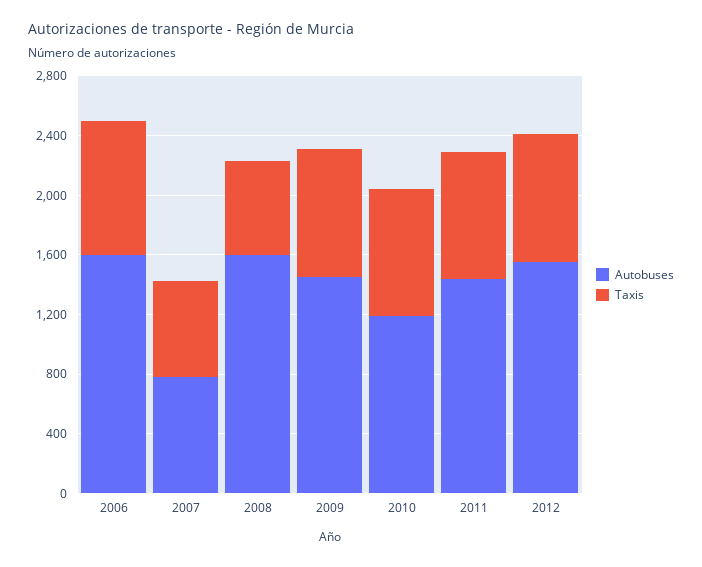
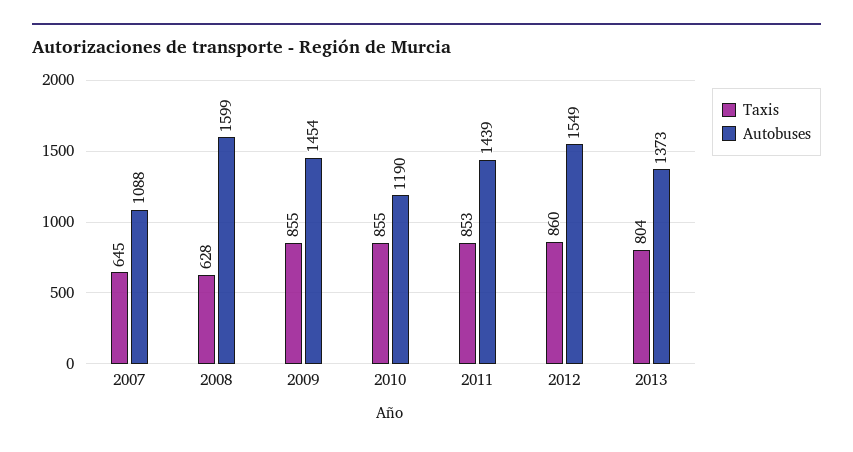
Autobuses, 2006: 1600 -> none
Taxis, 2006: 900 -> none
Autobuses, 2007: 800 -> 1088
Taxis, 2013: none -> 804
Autobuses, 2013: none -> 1373

